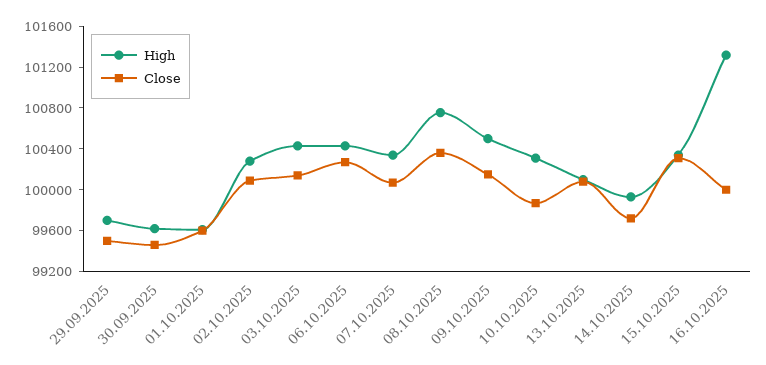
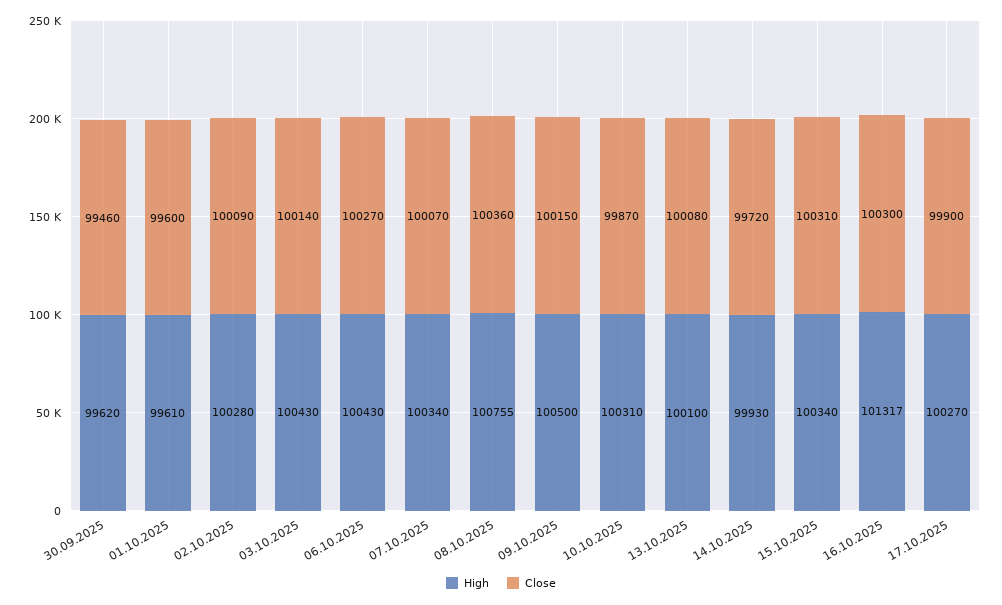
High, 29.09.2025: 99700 -> none
Close, 29.09.2025: 99500 -> none
Close, 16.10.2025: 100000 -> 100300
High, 17.10.2025: none -> 100270
Close, 17.10.2025: none -> 99900

